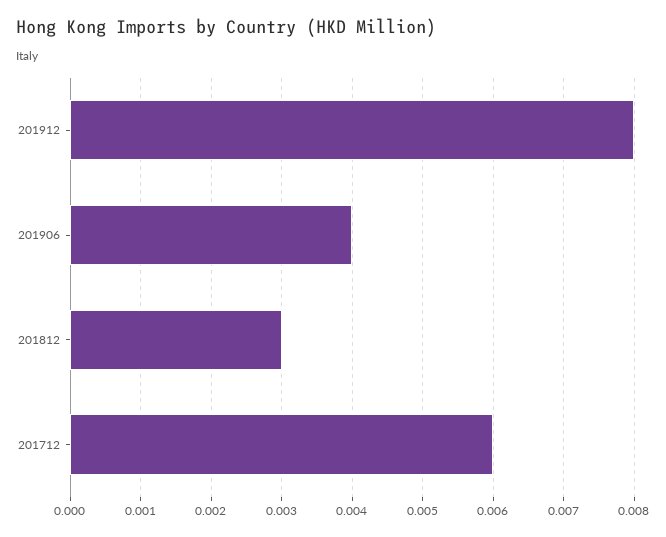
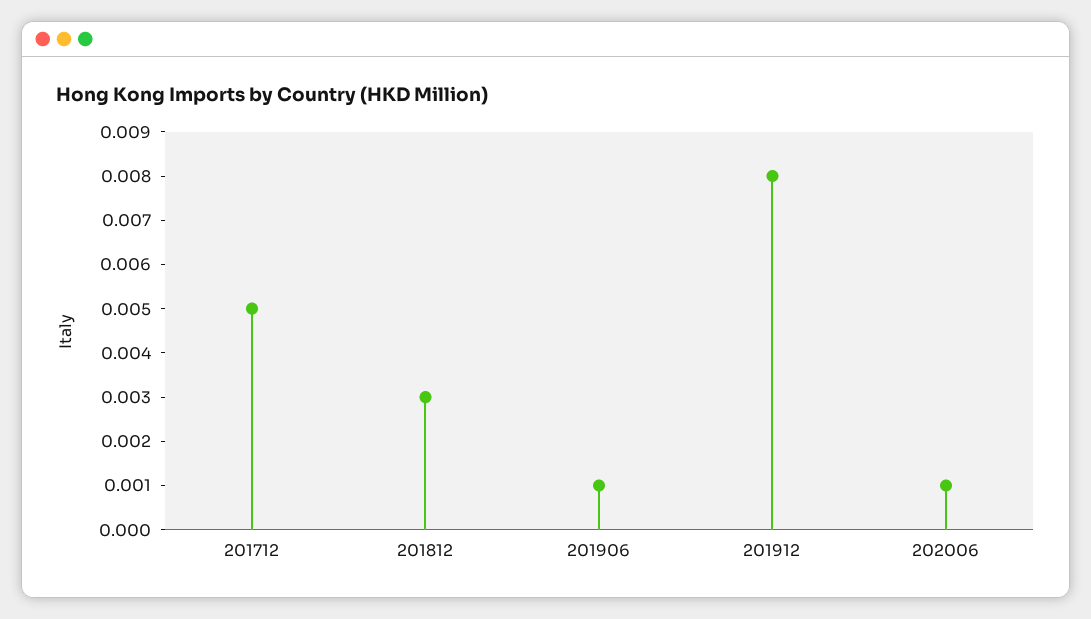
201906: 0.004 -> 0.001
201712: 0.006 -> 0.005
202006: none -> 0.001

